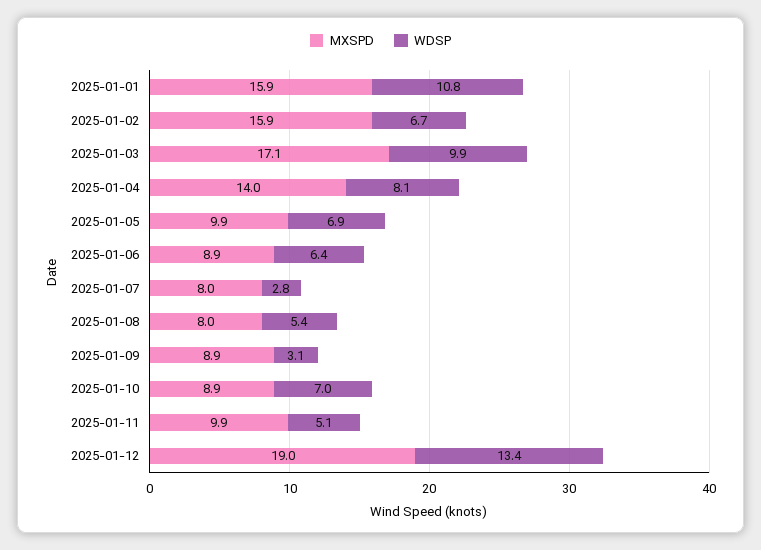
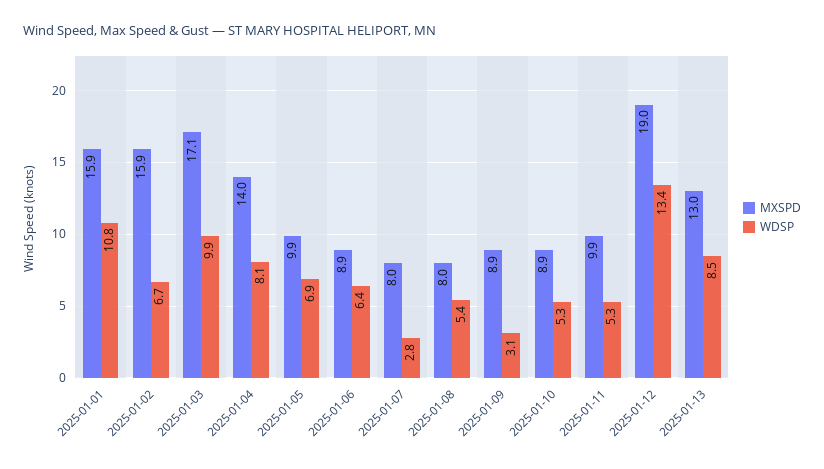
WDSP, 2025-01-10: 7 -> 5.3
WDSP, 2025-01-11: 5.1 -> 5.3
MXSPD, 2025-01-13: none -> 13
WDSP, 2025-01-13: none -> 8.5

